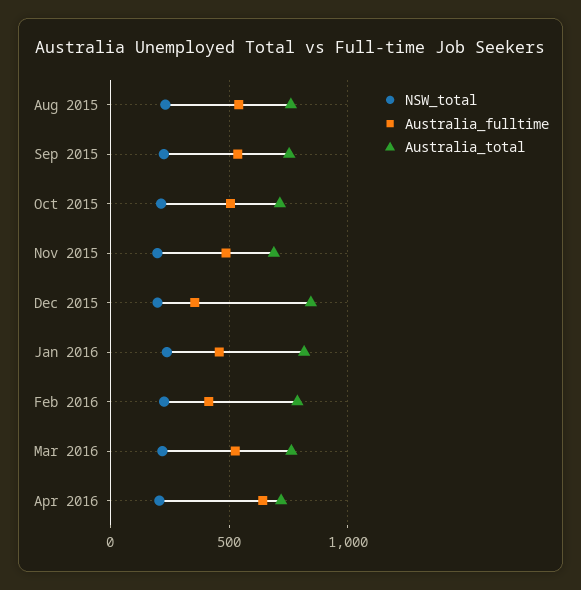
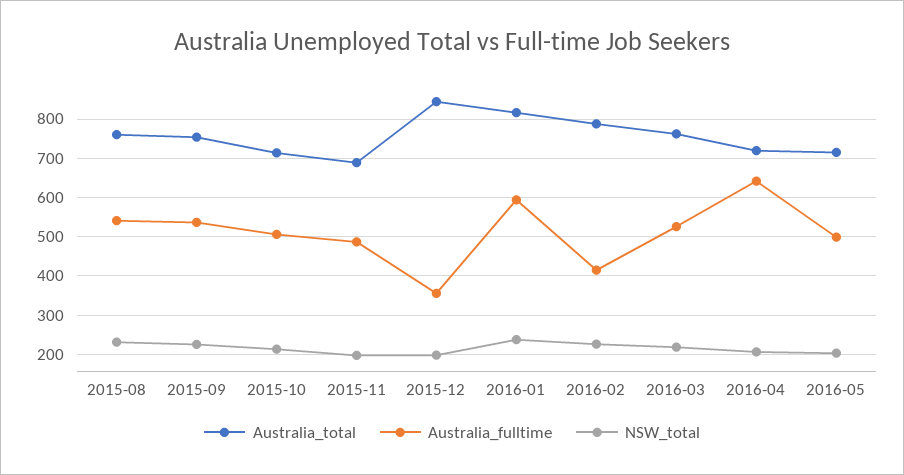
Australia_fulltime, Jan 2016: 450 -> 600
Australia_total, 2016-05: none -> 720
Australia_fulltime, 2016-05: none -> 500
NSW_total, 2016-05: none -> 200

